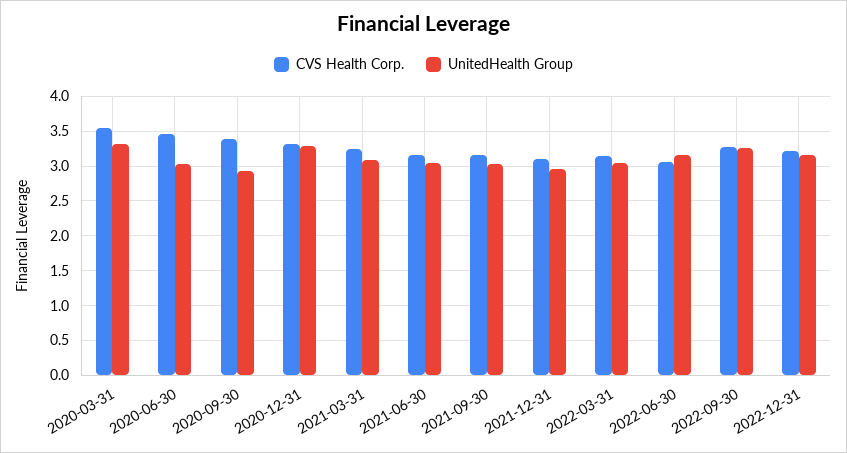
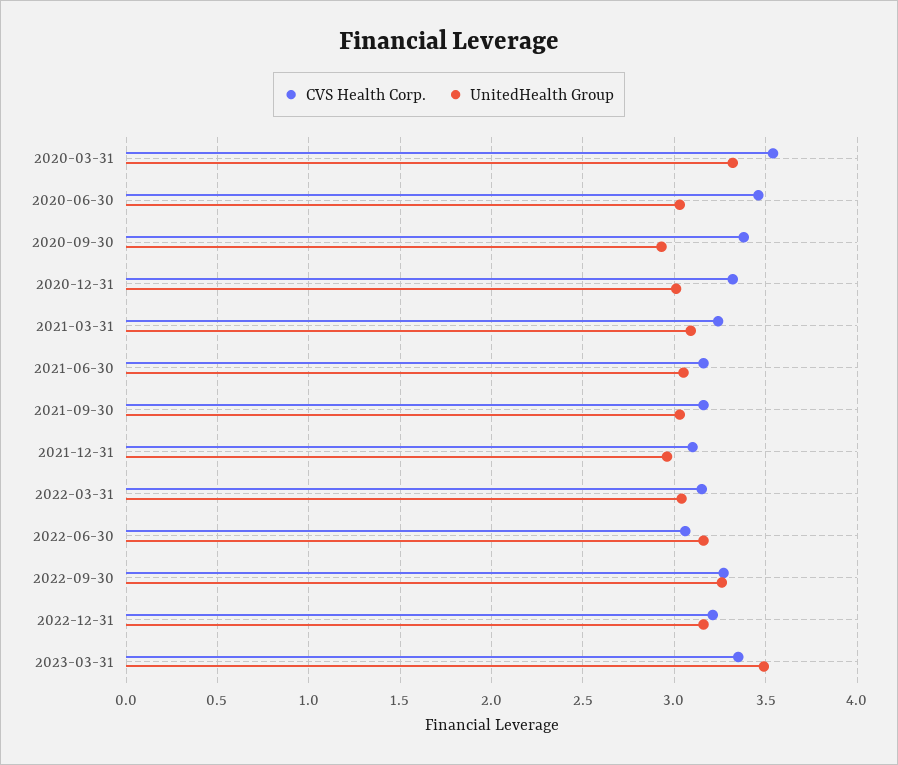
UnitedHealth Group, 2020-12-31: 3.3 -> 3
CVS Health Corp., 2023-03-31: none -> 3.35
UnitedHealth Group, 2023-03-31: none -> 3.5

